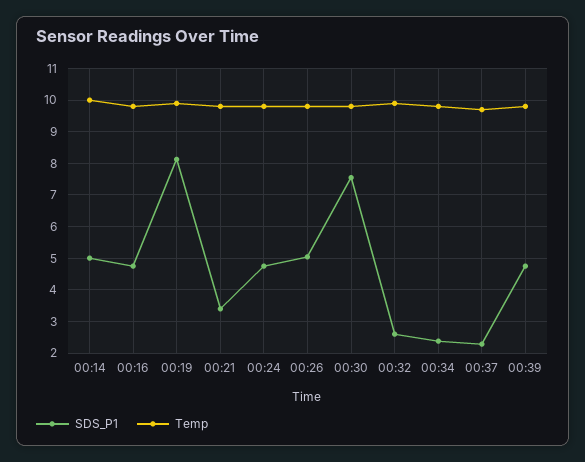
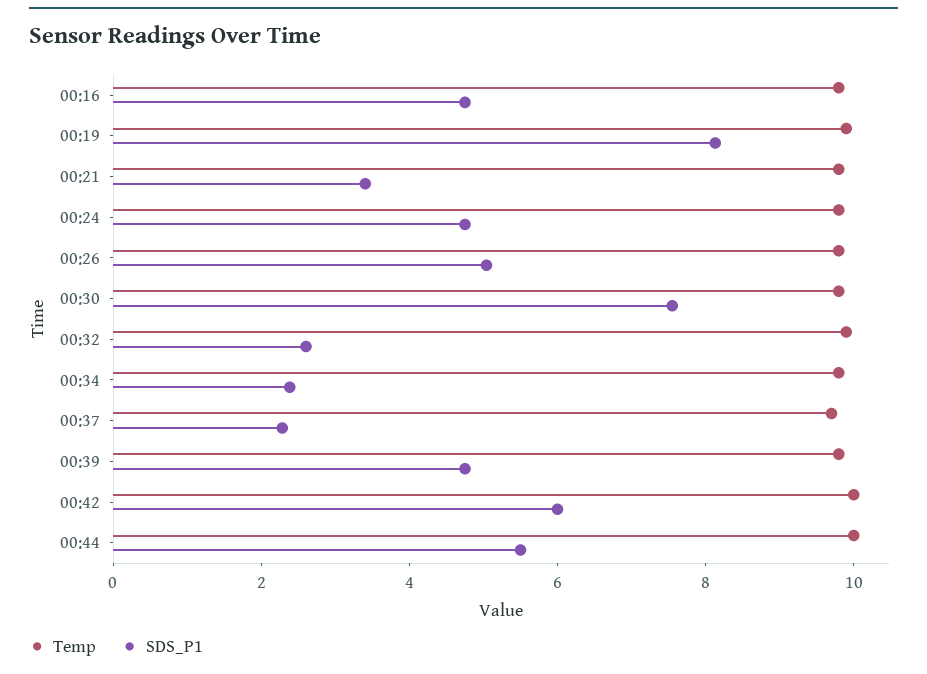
SDS_P1, 00:14: 5 -> none
Temp, 00:14: 10 -> none
Temp, 00:42: none -> 10
SDS_P1, 00:42: none -> 6
Temp, 00:44: none -> 10
SDS_P1, 00:44: none -> 5.5

